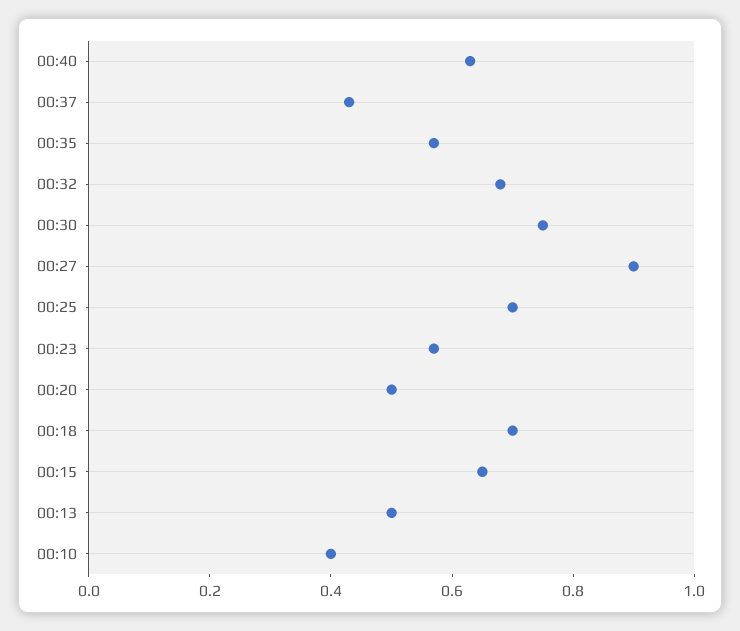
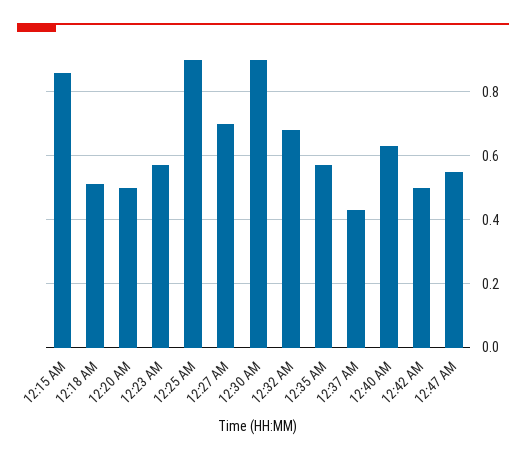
00:30: 0.75 -> 0.9
00:27: 0.9 -> 0.7
00:25: 0.7 -> 0.9
00:18: 0.7 -> 0.5
00:15: 0.65 -> 0.85
00:13: 0.5 -> none
00:10: 0.4 -> none
12:42 AM: none -> 0.5
12:47 AM: none -> 0.55

